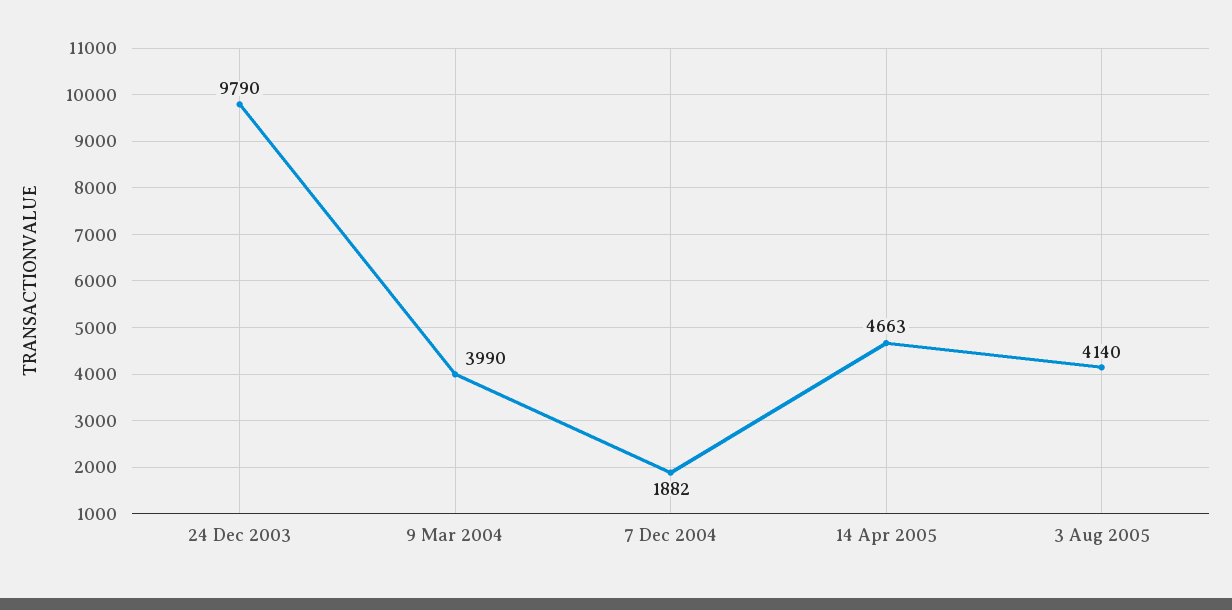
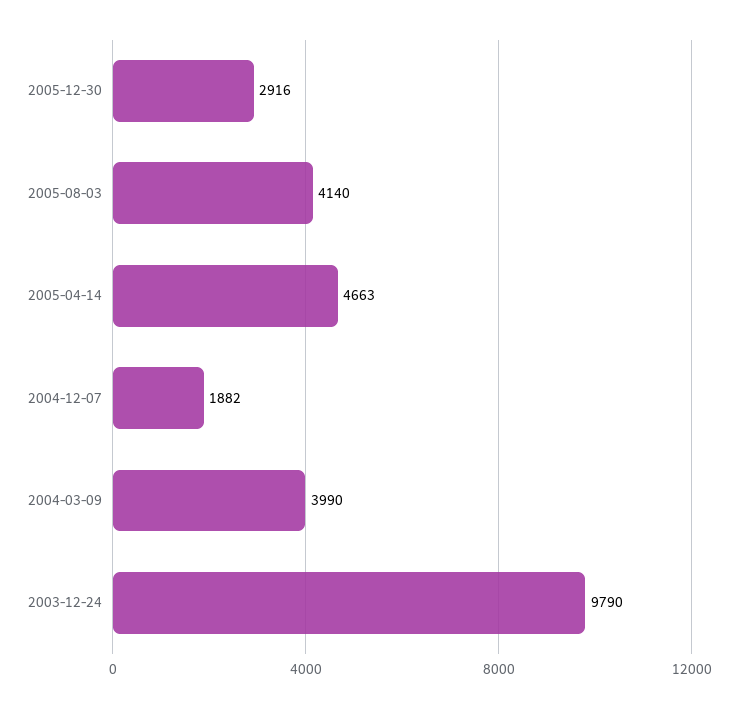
2005-12-30: none -> 2916

